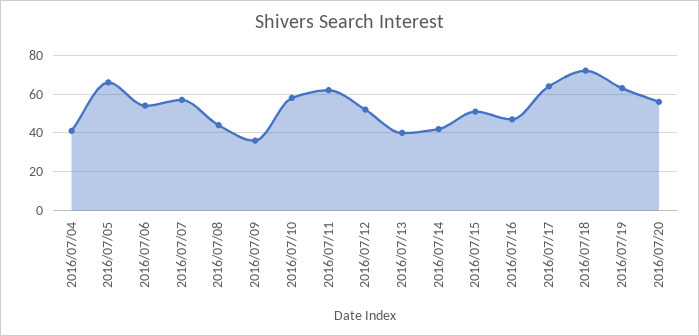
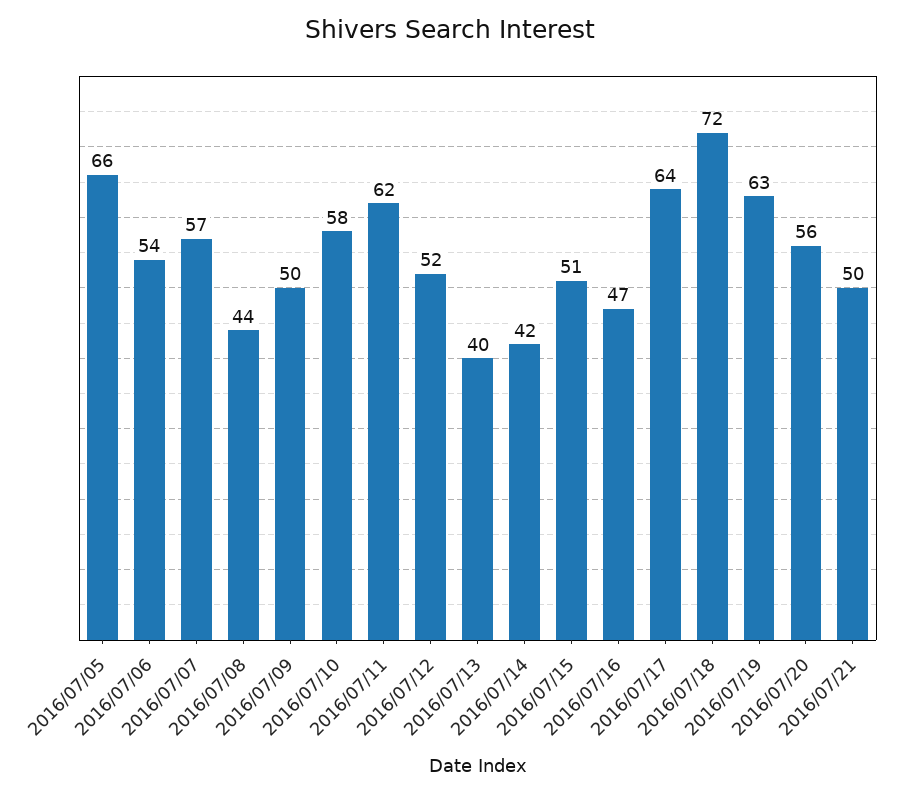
2016/07/04: 40 -> none
2016/07/09: 35 -> 50
2016/07/21: none -> 50

